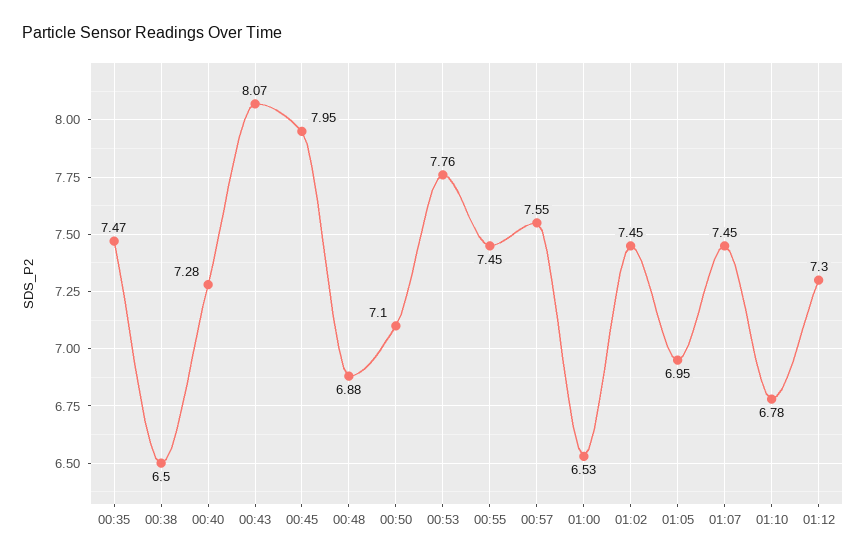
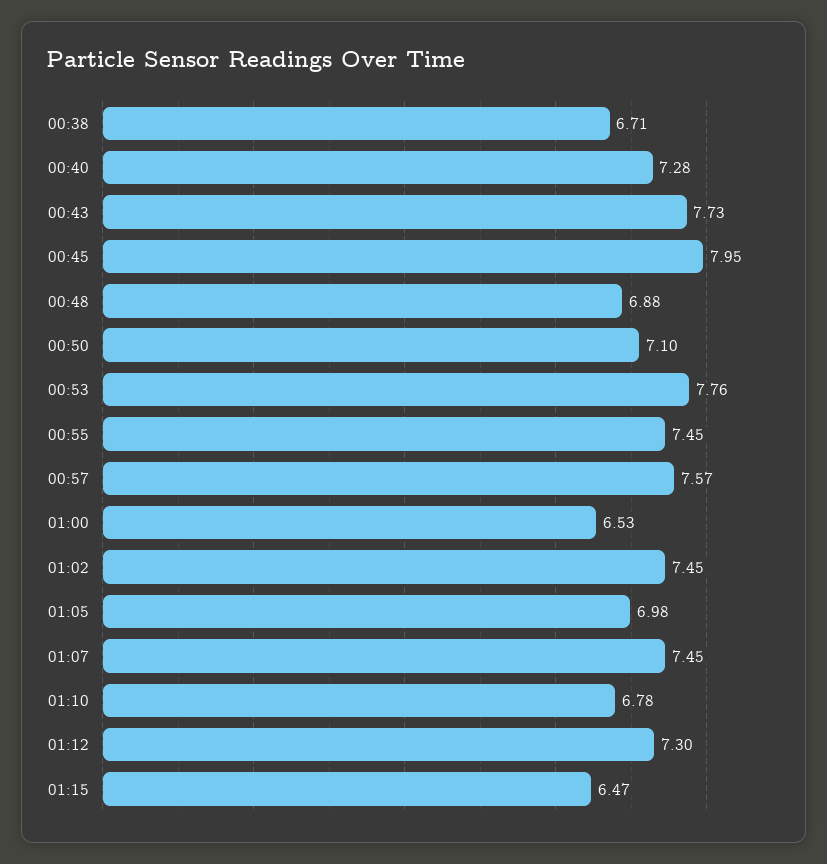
00:35: 7.47 -> none
00:38: 6.5 -> 6.71
00:43: 8.07 -> 7.73
00:57: 7.55 -> 7.57
01:05: 6.95 -> 6.98
01:15: none -> 6.47

